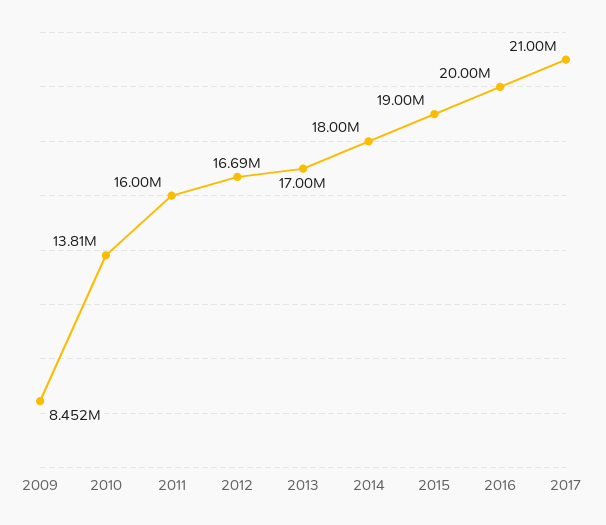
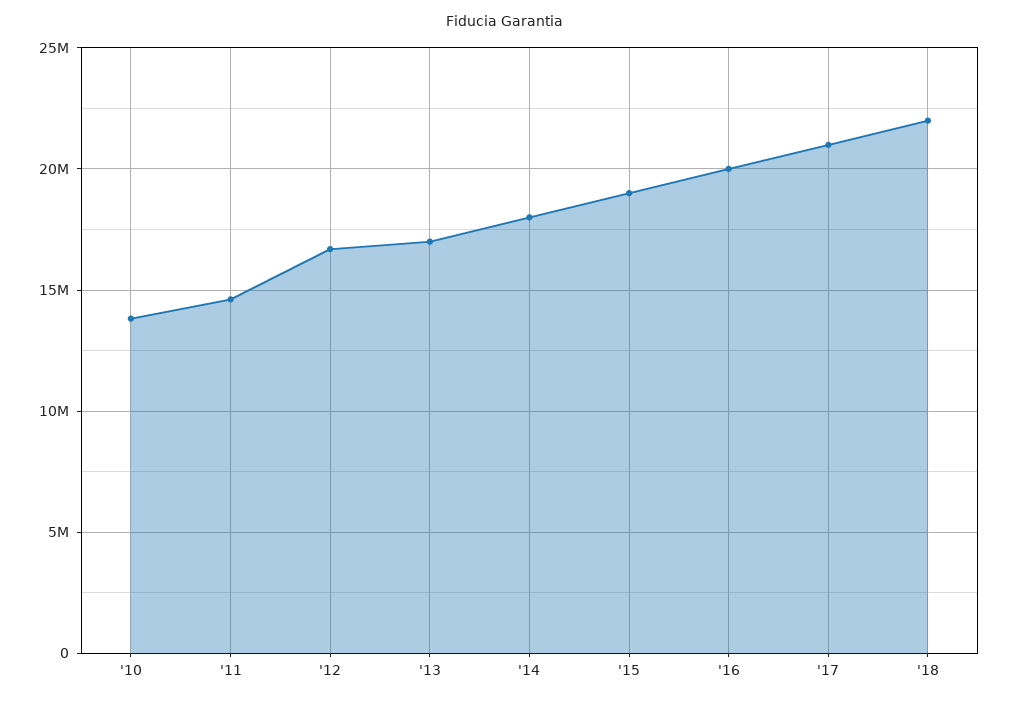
2009: 8452000 -> none
2011: 16000000 -> 14500000
'18: none -> 22000000

